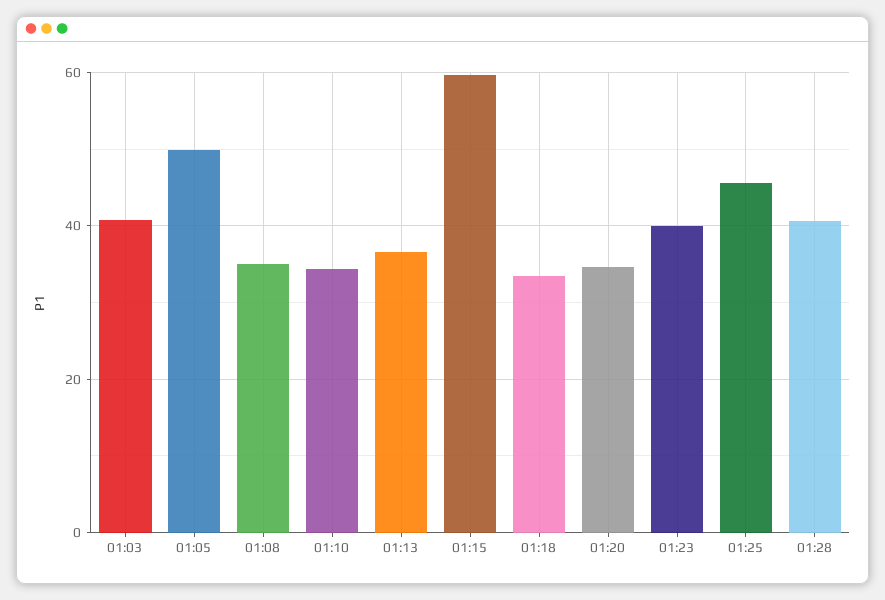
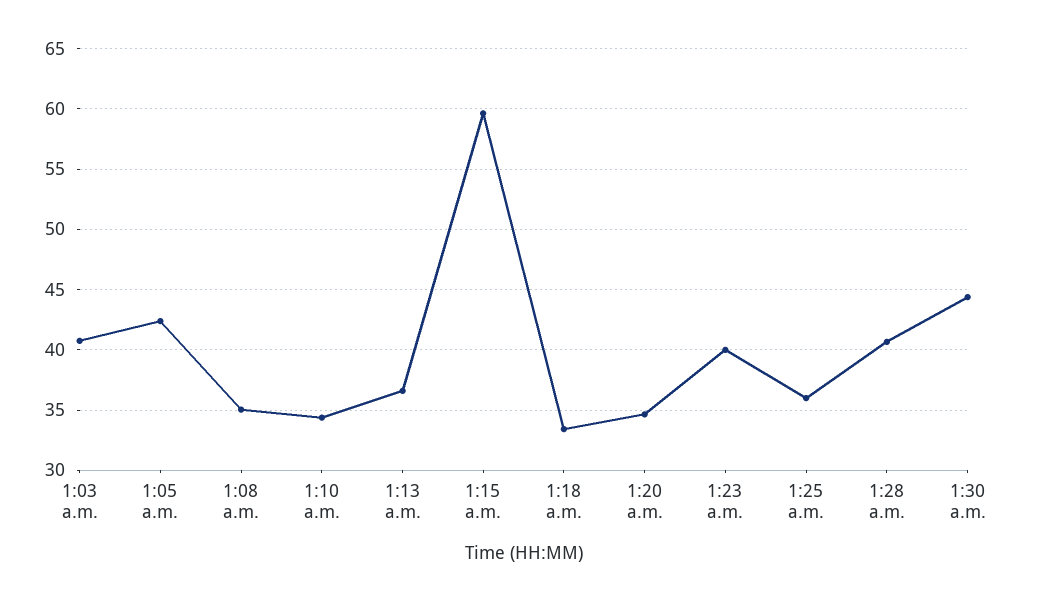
01:05: 50 -> 42.5
01:25: 46 -> 36
1:30 a.m.: none -> 44.5

